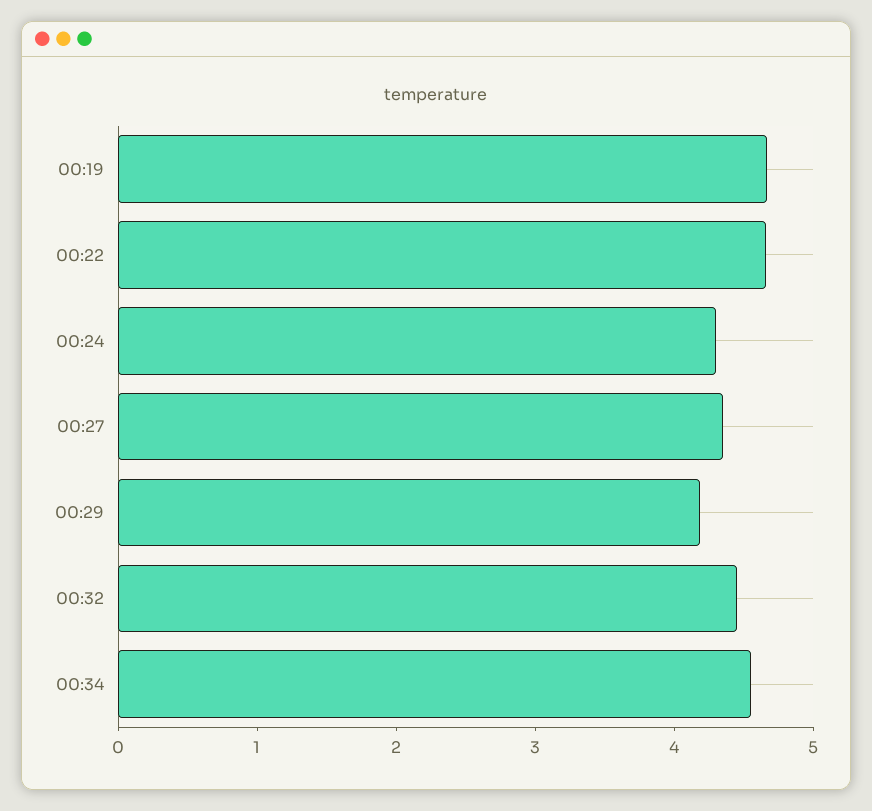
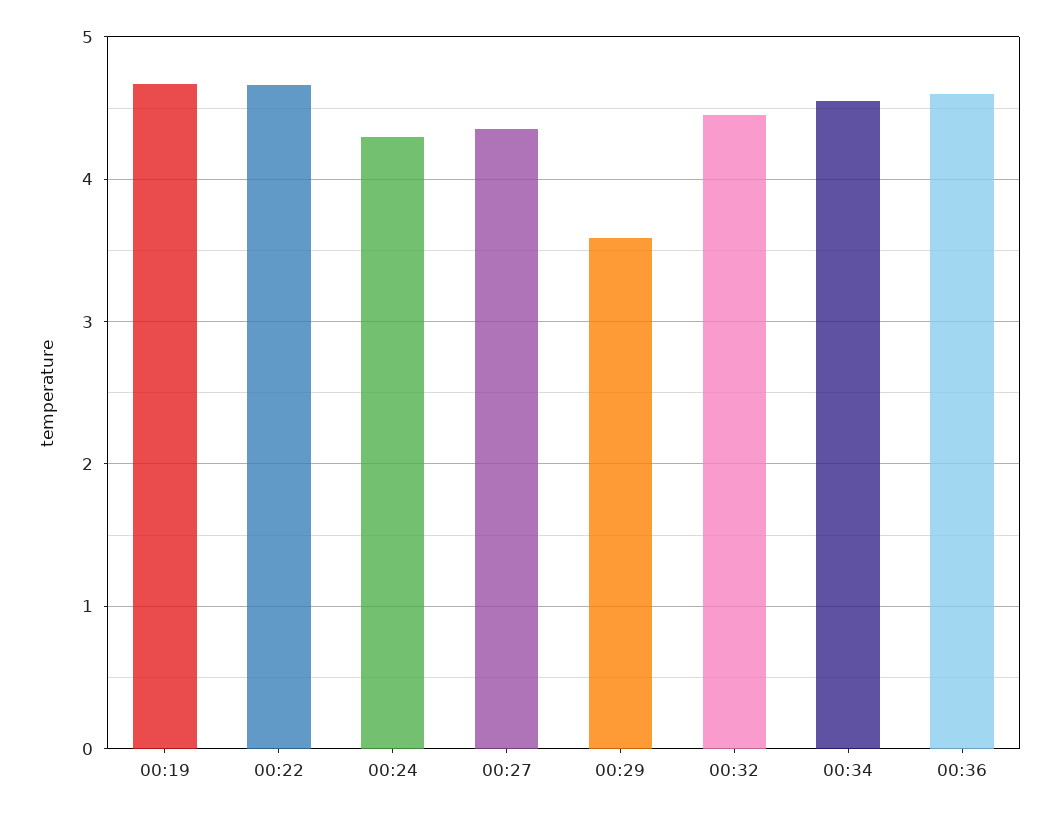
00:29: 4.2 -> 3.6
00:36: none -> 4.6

